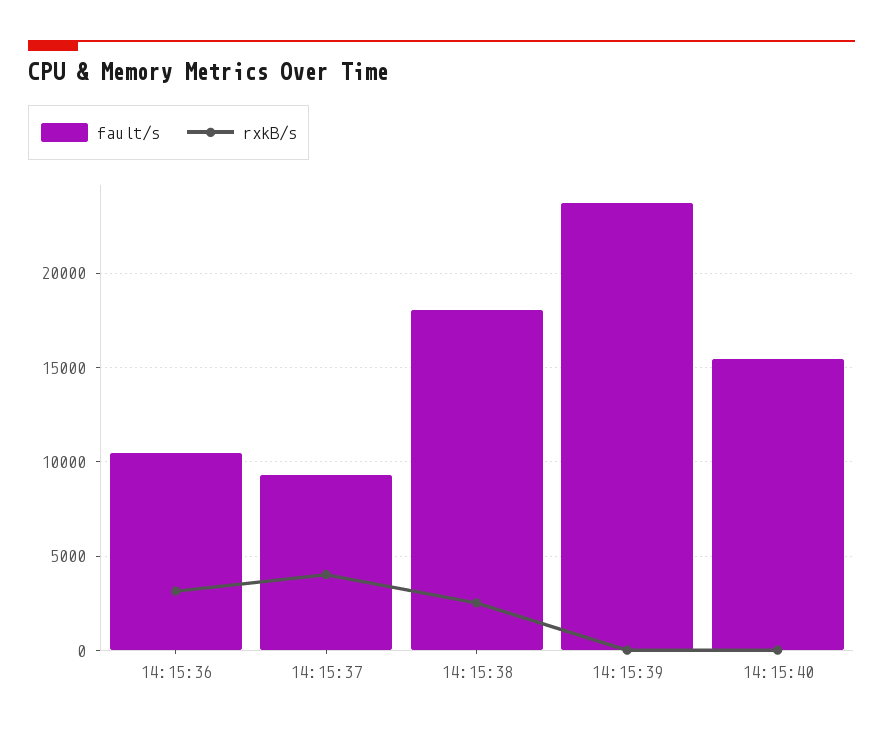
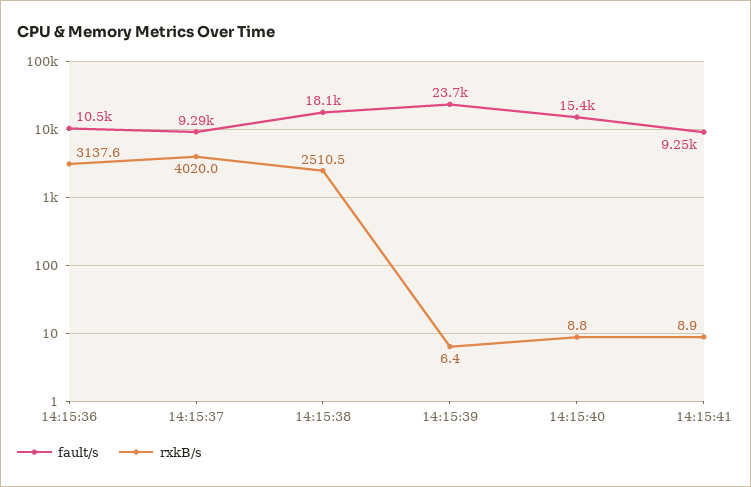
fault/s, 14:15:41: none -> 9250
rxkB/s, 14:15:41: none -> 8.9

